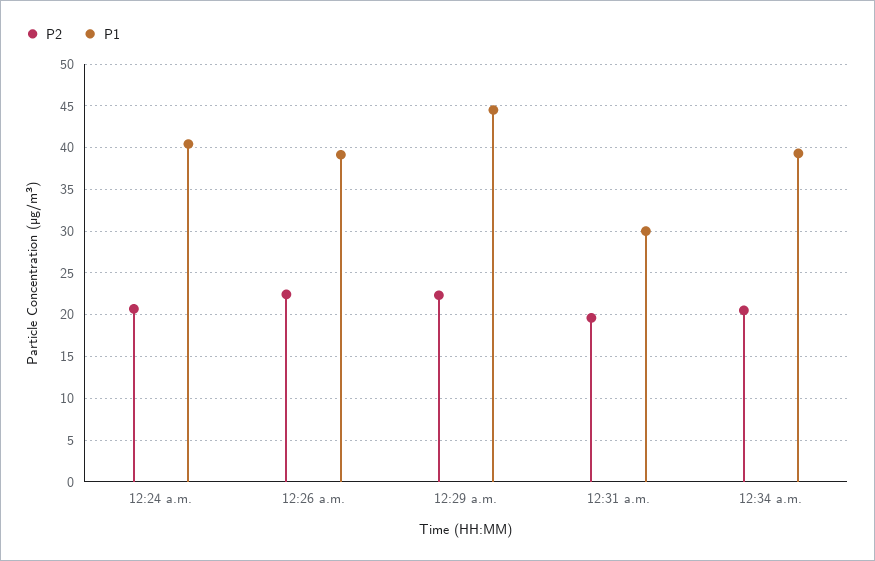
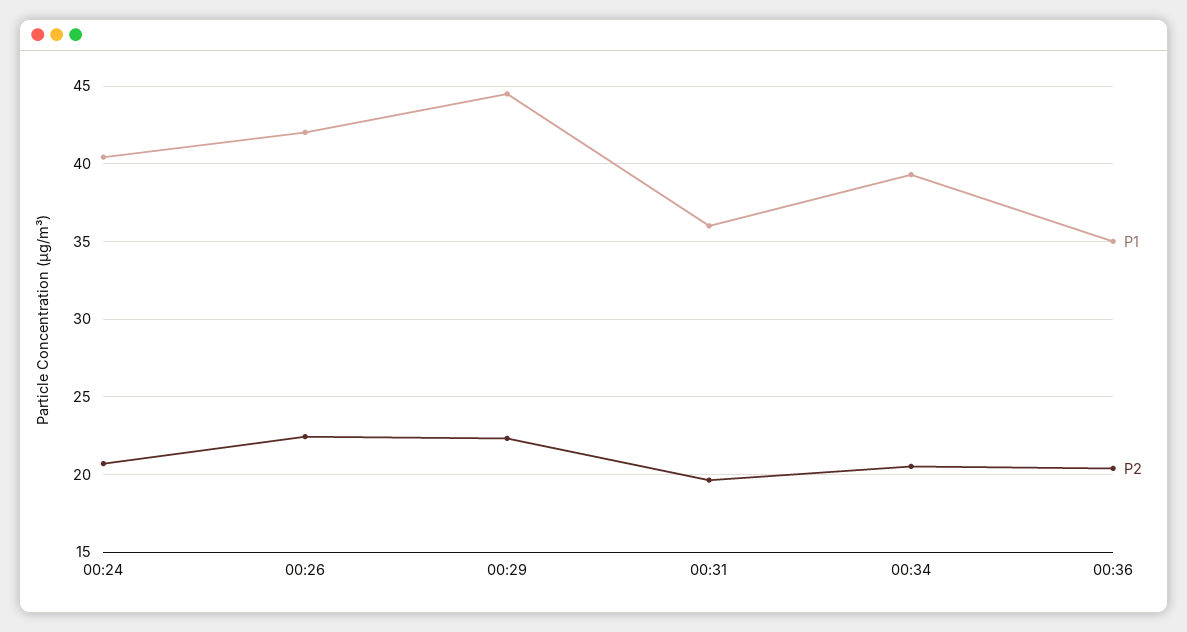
P1, 12:26 a.m.: 39 -> 42
P1, 12:31 a.m.: 30 -> 36
P1, 00:36: none -> 35
P2, 00:36: none -> 20.5

